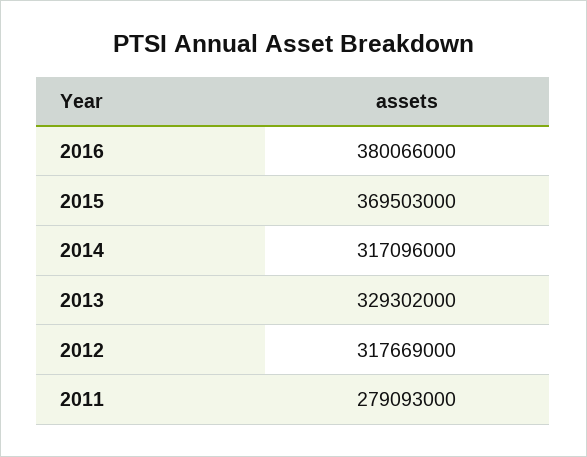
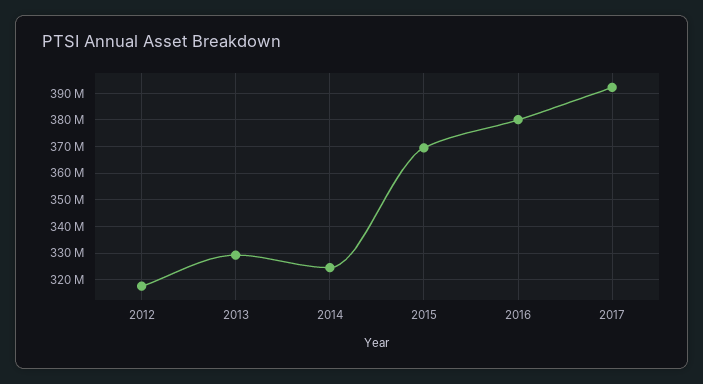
2014: 317096000 -> 325000000
2011: 279093000 -> none
2017: none -> 392500000

